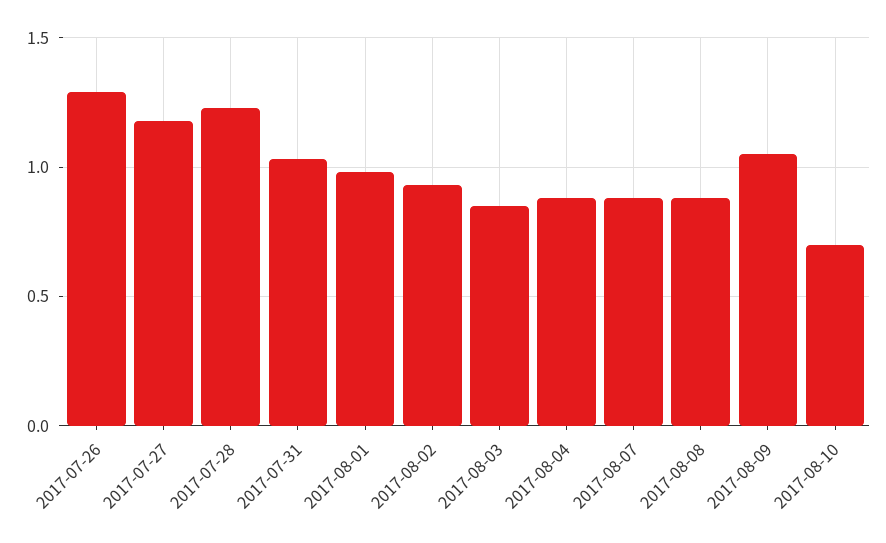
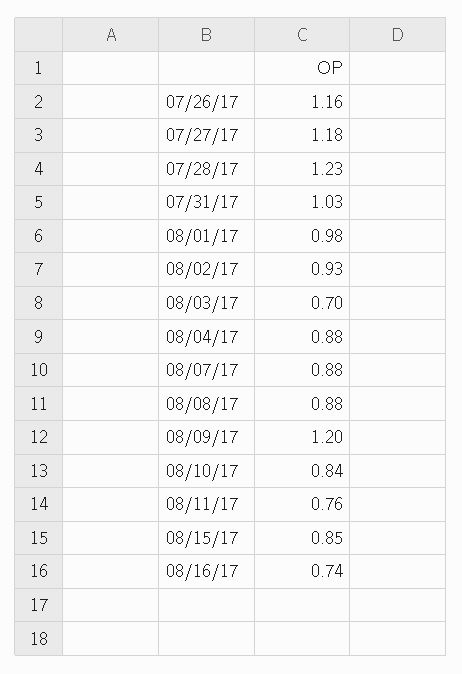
2017-07-26: 1.3 -> 1.16
2017-08-03: 0.85 -> 0.7
2017-08-09: 1.05 -> 1.2
2017-08-10: 0.7 -> 0.84
08/11/17: none -> 0.76
08/15/17: none -> 0.85
08/16/17: none -> 0.74

